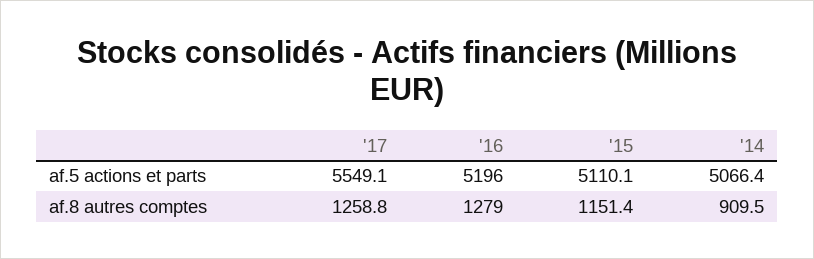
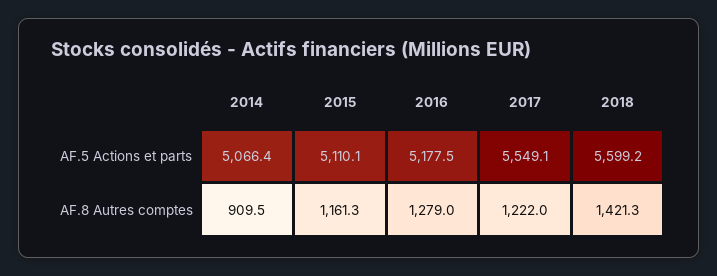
'16, af.5 actions et parts: 5196 -> 5177.5
'17, af.8 autres comptes: 1258.8 -> 1222
'15, af.8 autres comptes: 1151.4 -> 1161.3
2018, af.5 actions et parts: none -> 5599.2
2018, af.8 autres comptes: none -> 1421.3

